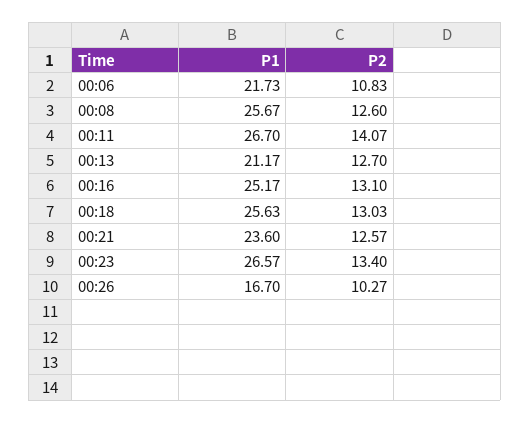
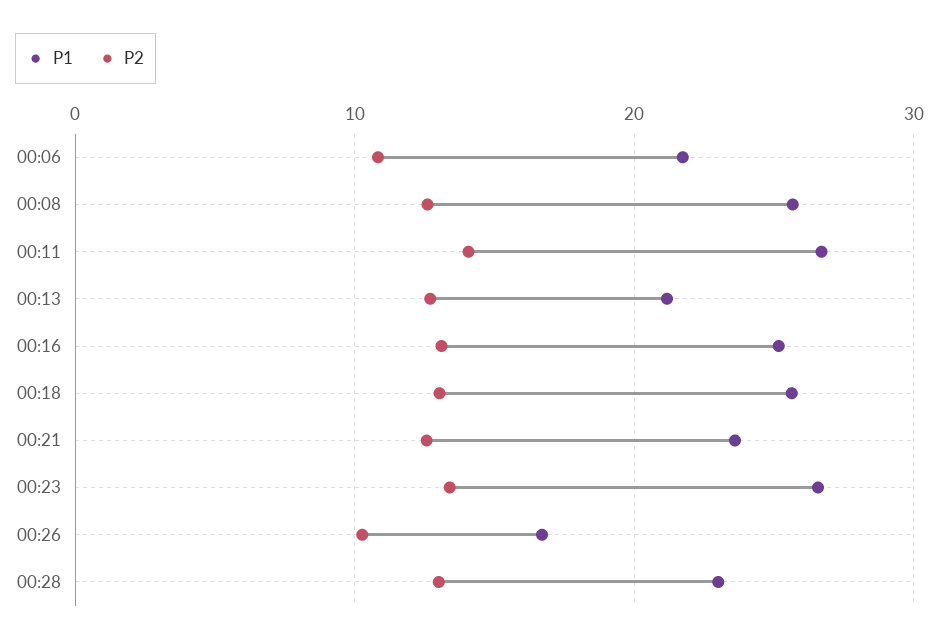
P1, 00:28: none -> 23
P2, 00:28: none -> 13

